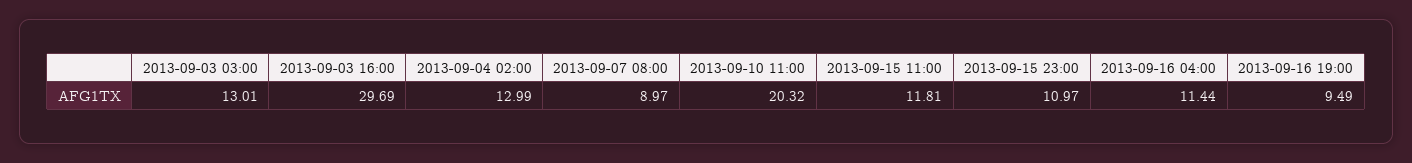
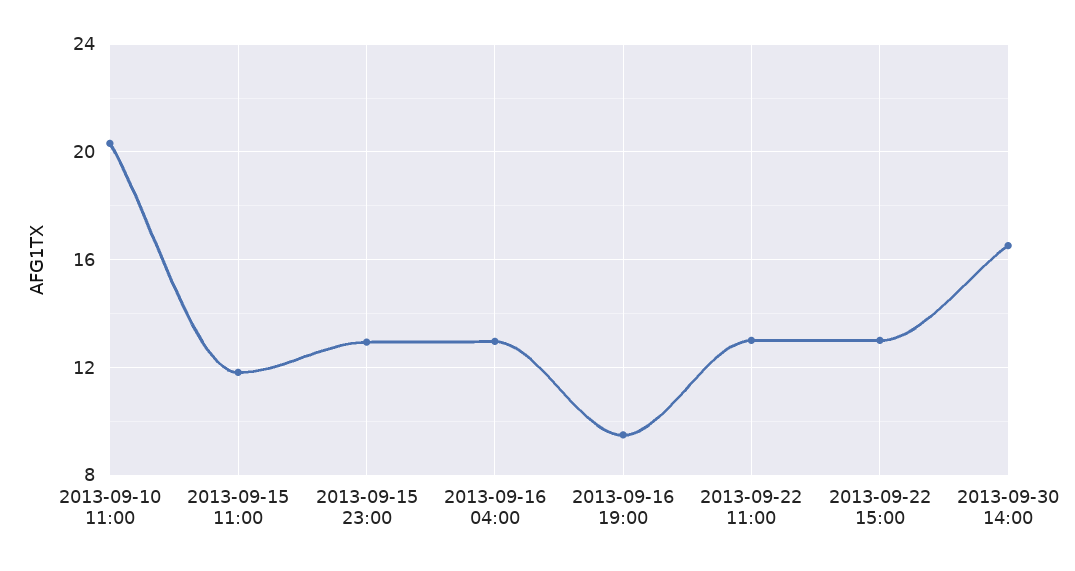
2013-09-03 03:00: 13.01 -> none
2013-09-03 16:00: 29.69 -> none
2013-09-04 02:00: 12.99 -> none
2013-09-07 08:00: 8.97 -> none
2013-09-15 23:00: 10.97 -> 13
2013-09-16 04:00: 11.44 -> 13
2013-09-22 11:00: none -> 13
2013-09-22 15:00: none -> 13
2013-09-30 14:00: none -> 16.5

